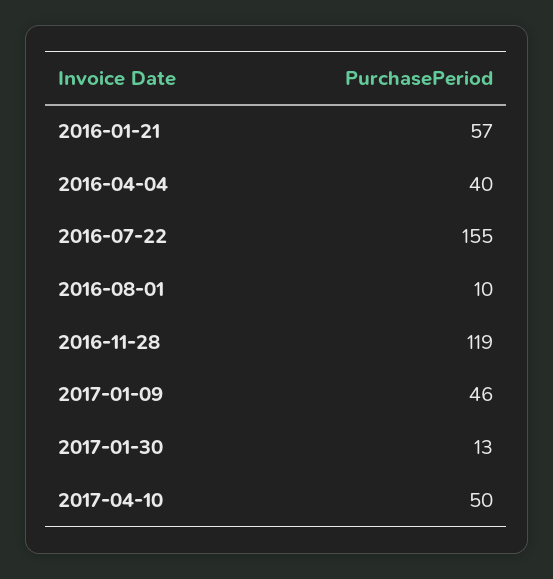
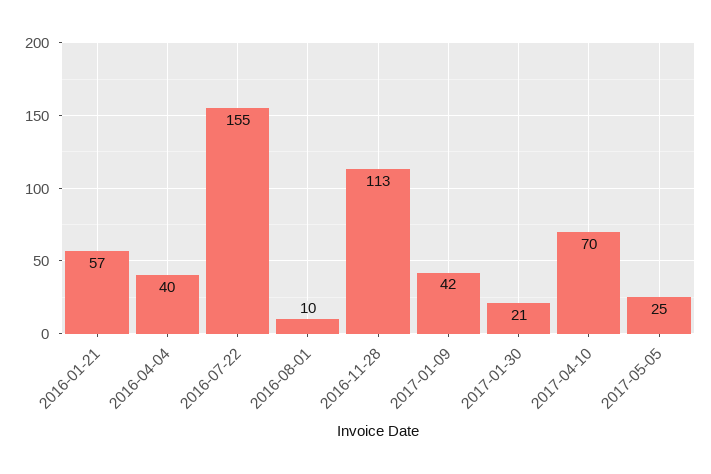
2016-11-28: 119 -> 113
2017-01-09: 46 -> 42
2017-01-30: 13 -> 21
2017-04-10: 50 -> 70
2017-05-05: none -> 25

